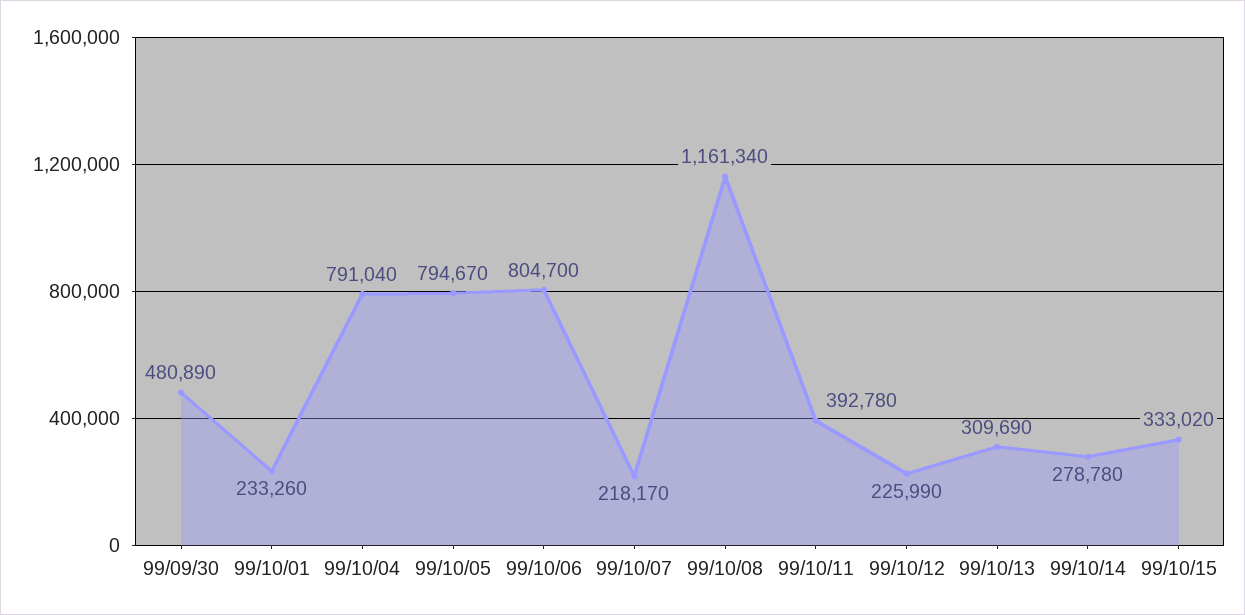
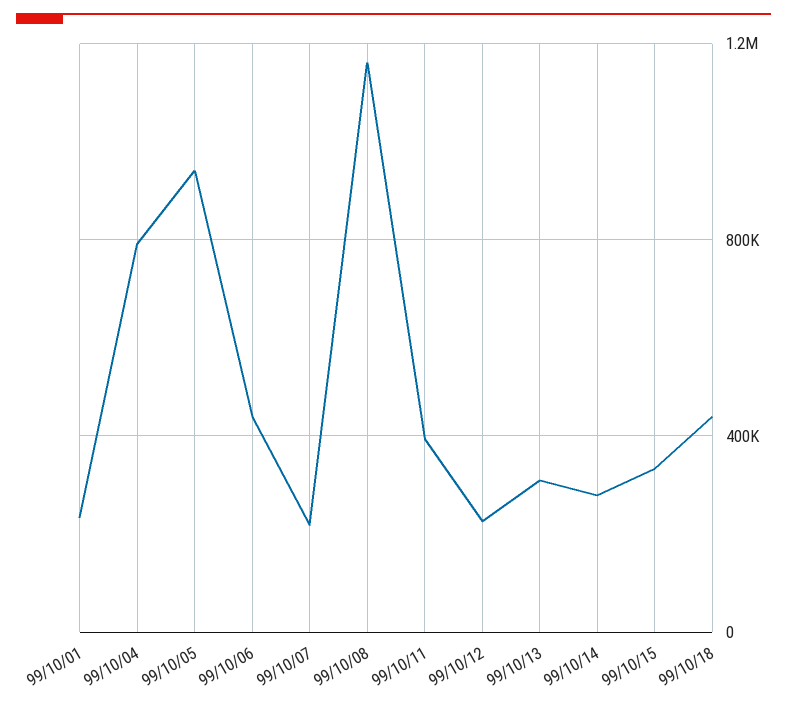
99/09/30: 480890 -> none
99/10/05: 794670 -> 950000
99/10/06: 804700 -> 450000
99/10/18: none -> 450000

